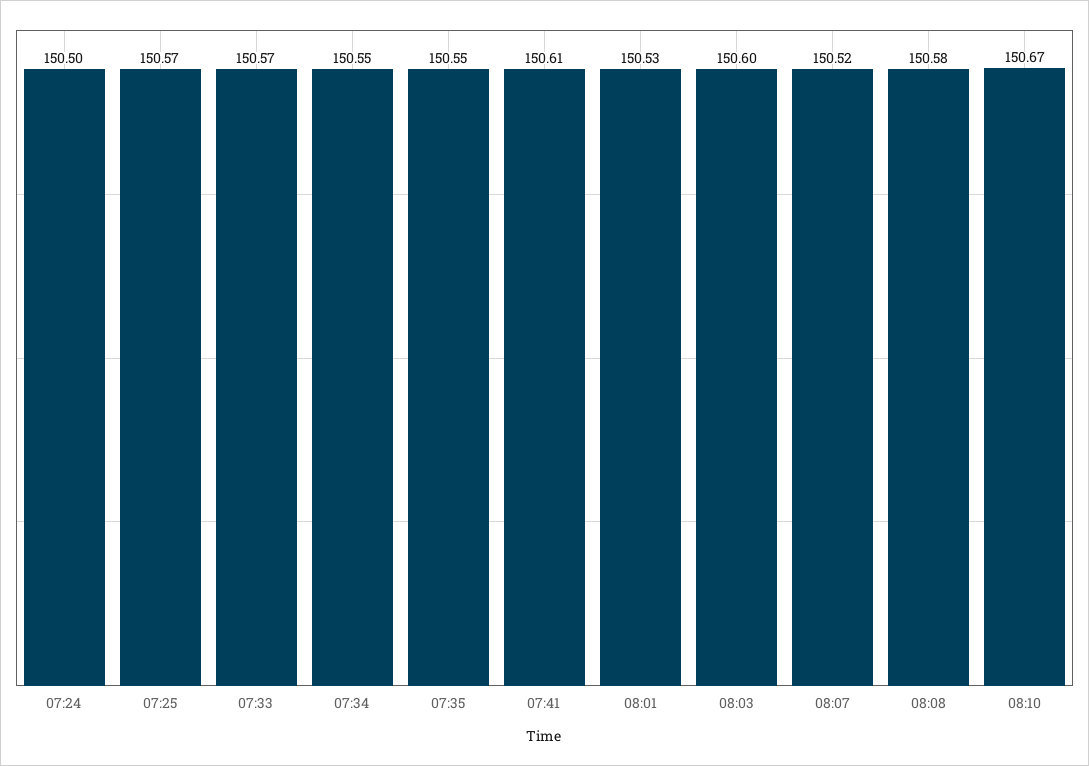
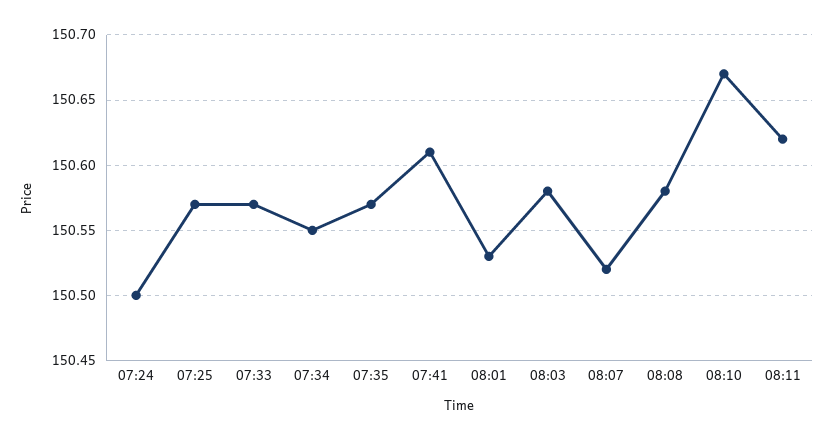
07:35: 150.55 -> 150.57
08:03: 150.6 -> 150.58
08:11: none -> 150.62

